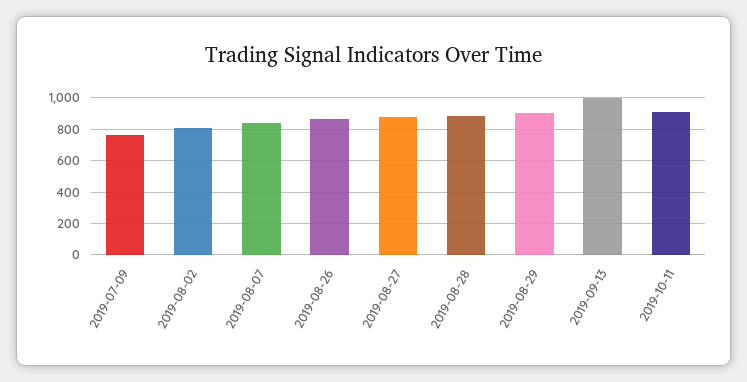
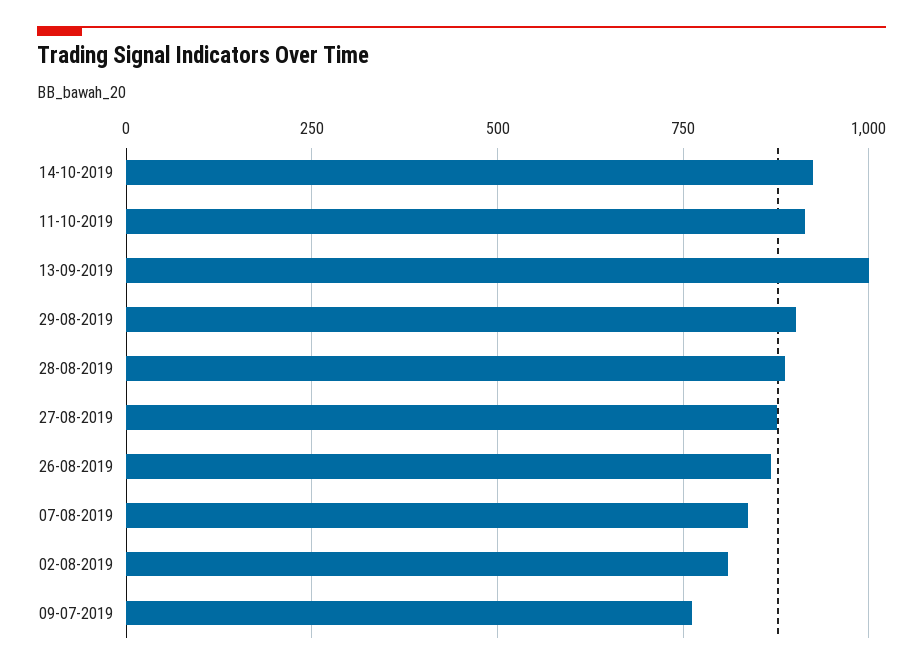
14-10-2019: none -> 925

